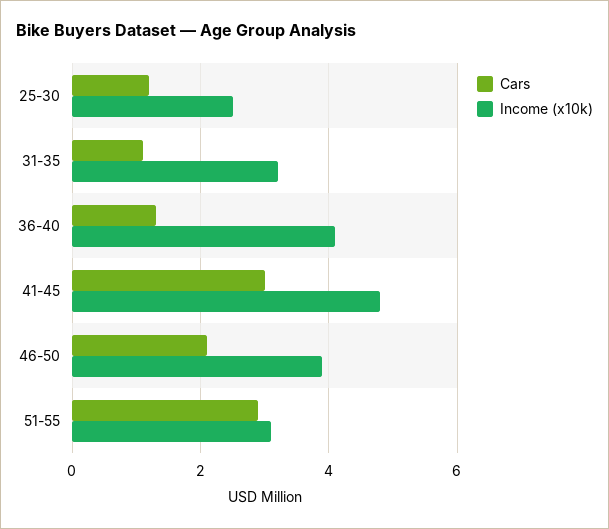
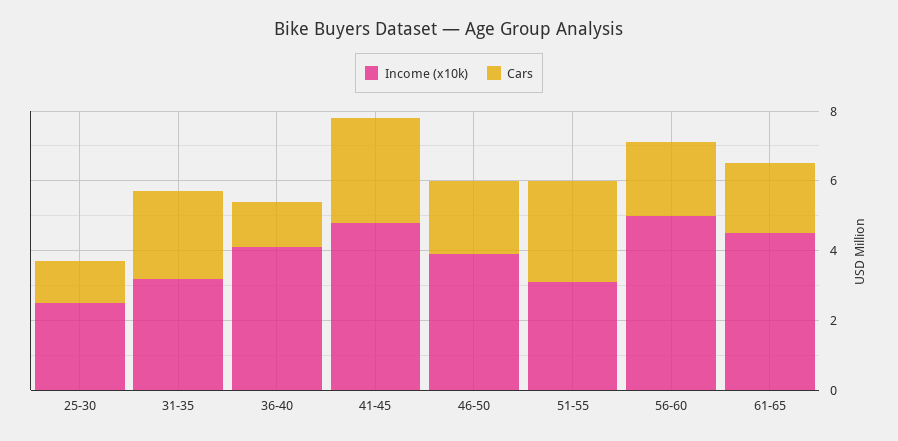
Cars, 31-35: 1 -> 2.5
Income (x10k), 56-60: none -> 5
Cars, 56-60: none -> 2
Income (x10k), 61-65: none -> 4.5
Cars, 61-65: none -> 2

